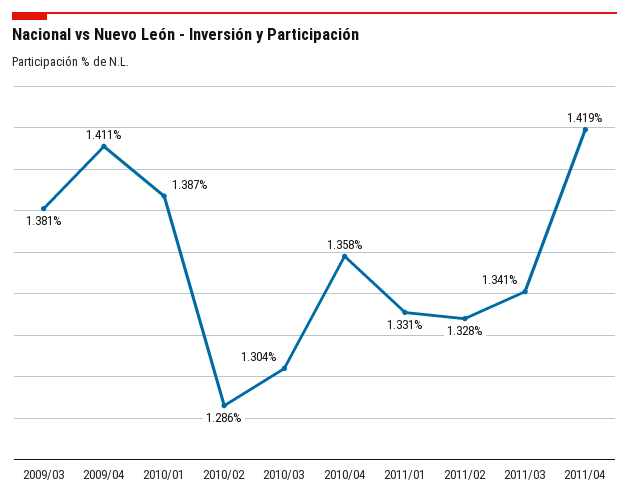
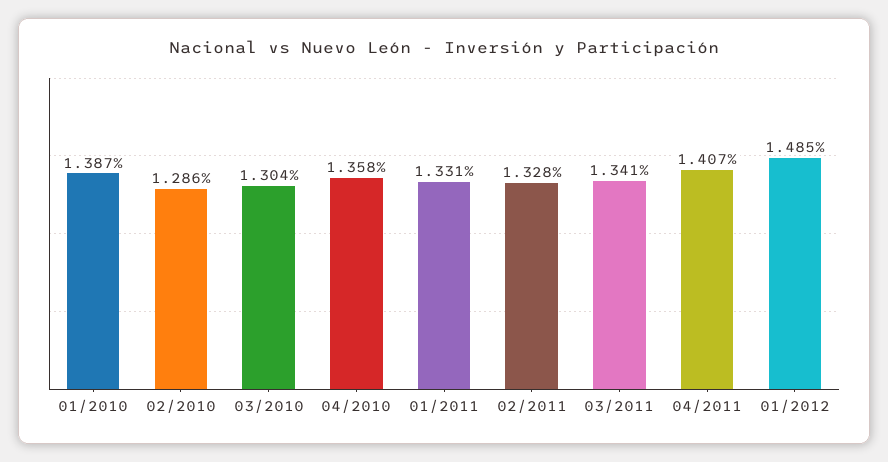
2009/03: 1.381 -> none
2009/04: 1.411 -> none
2011/04: 1.419 -> 1.407
01/2012: none -> 1.485

